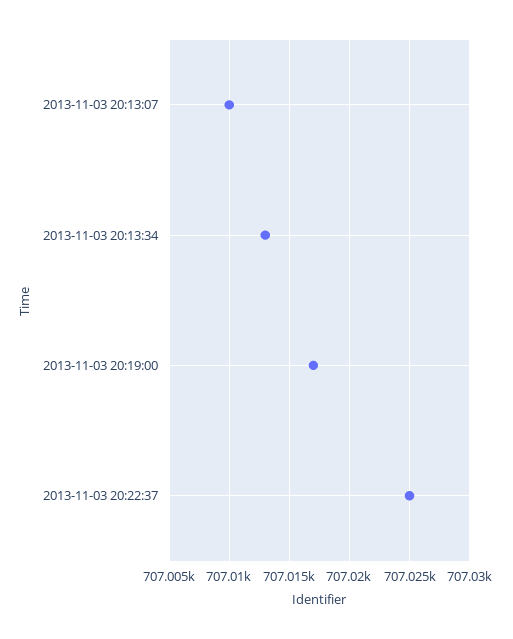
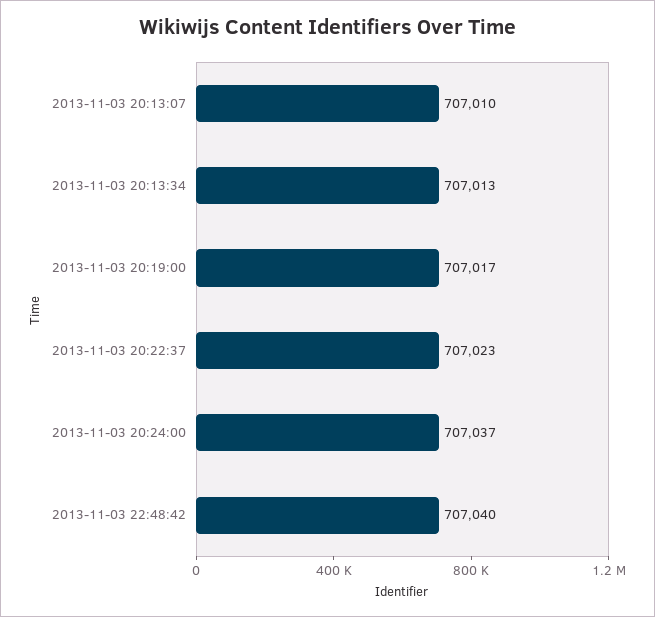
2013-11-03 20:22:37: 707025 -> 707023
2013-11-03 20:24:00: none -> 707037
2013-11-03 22:48:42: none -> 707040

